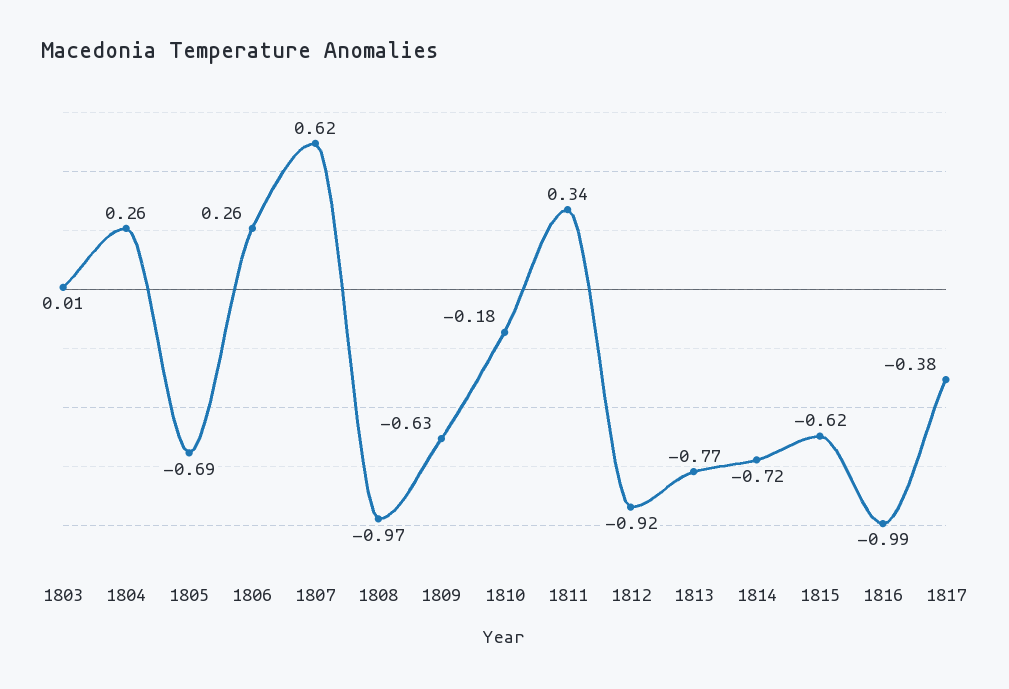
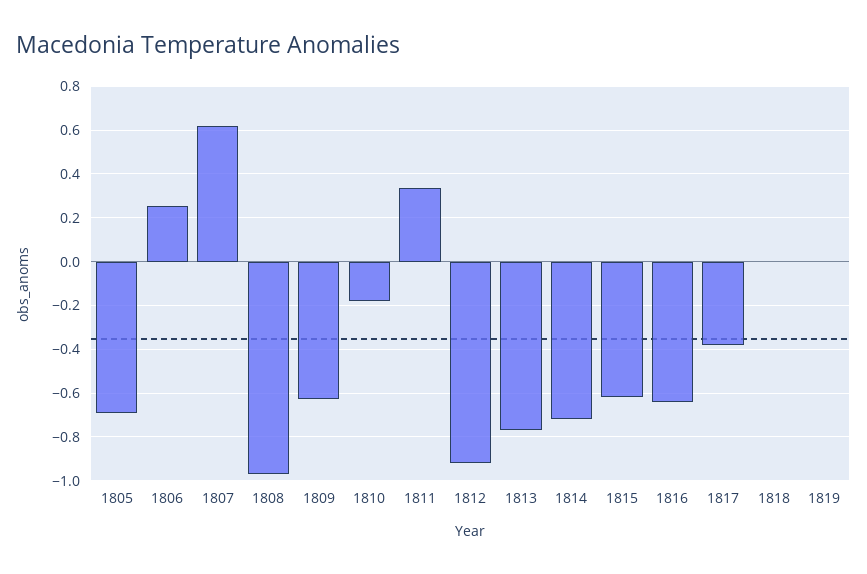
1803: 0.01 -> none
1804: 0.26 -> none
1816: -0.99 -> -0.65
1818: none -> 0
1819: none -> 0

